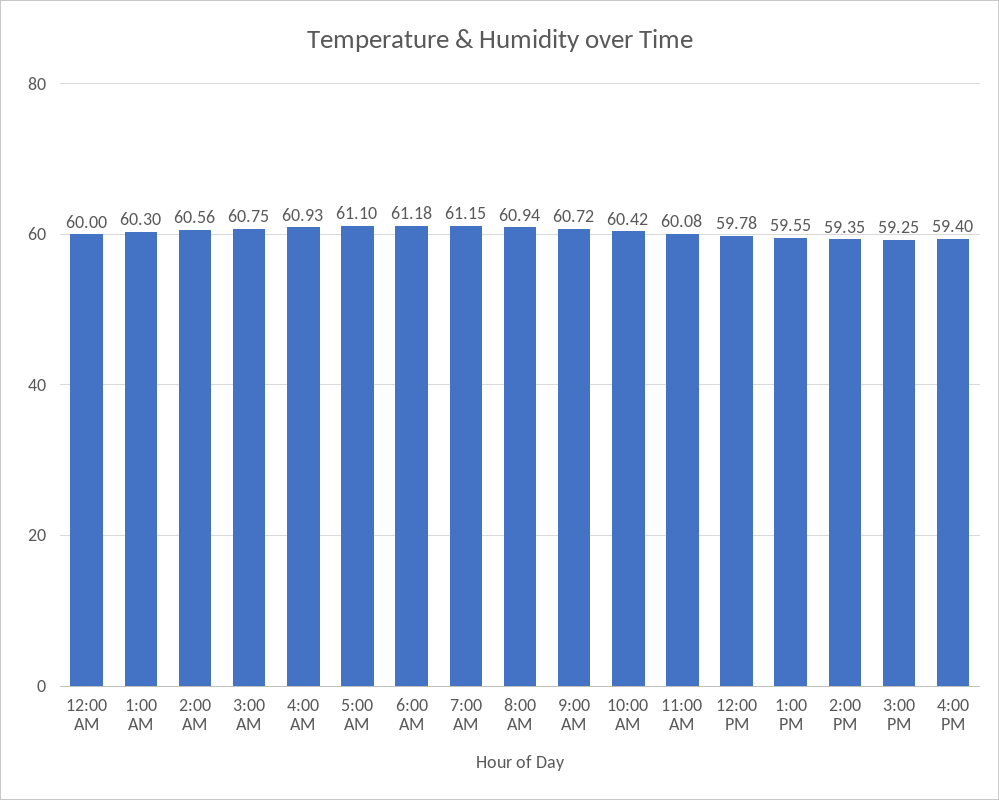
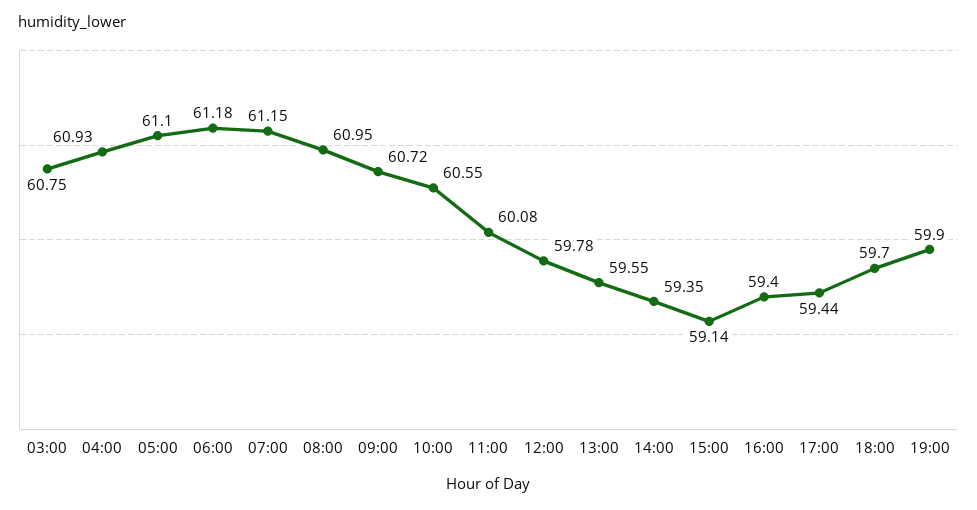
12:00 AM: 60 -> none
1:00 AM: 60.3 -> none
2:00 AM: 60.56 -> none
8:00 AM: 60.94 -> 60.95
10:00 AM: 60.42 -> 60.55
3:00 PM: 59.25 -> 59.14
17:00: none -> 59.44
18:00: none -> 59.7
19:00: none -> 59.9

